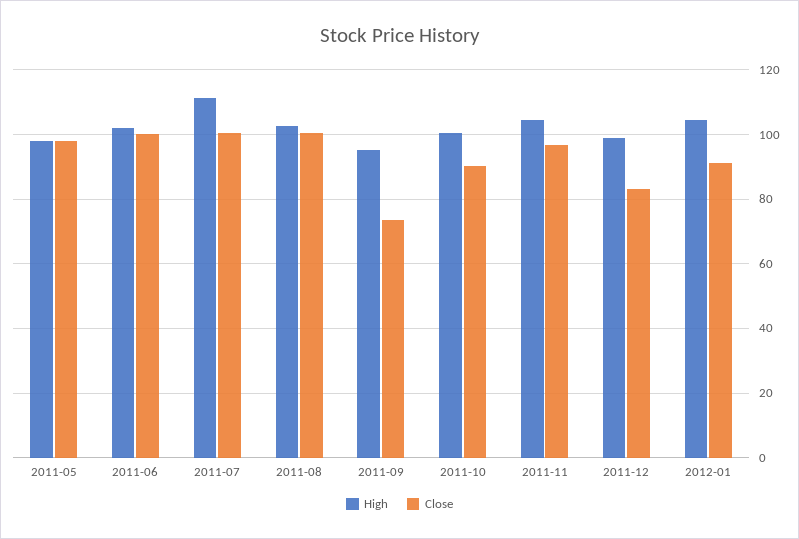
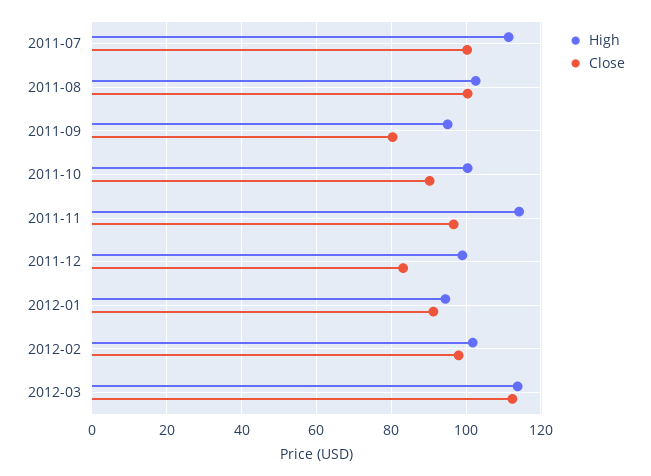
High, 2011-05: 98 -> none
Close, 2011-05: 98 -> none
High, 2011-06: 102 -> none
Close, 2011-06: 100 -> none
Close, 2011-09: 74 -> 80
High, 2011-11: 104 -> 114
High, 2012-01: 104 -> 94
High, 2012-02: none -> 102
Close, 2012-02: none -> 98
High, 2012-03: none -> 114
Close, 2012-03: none -> 112

